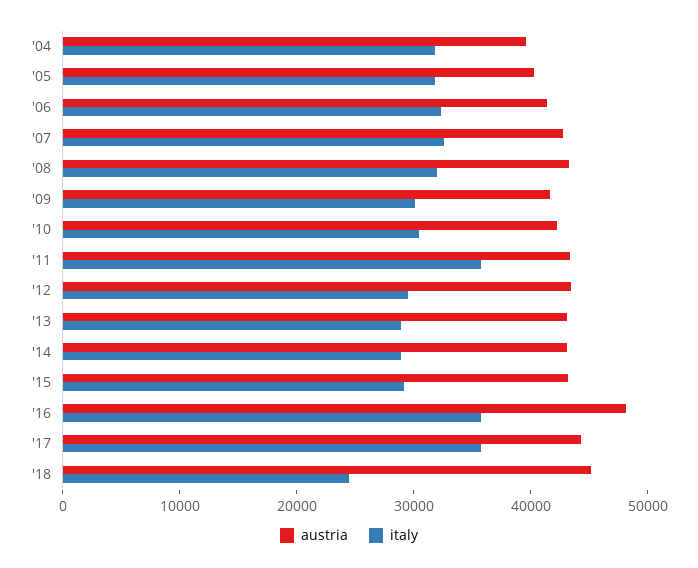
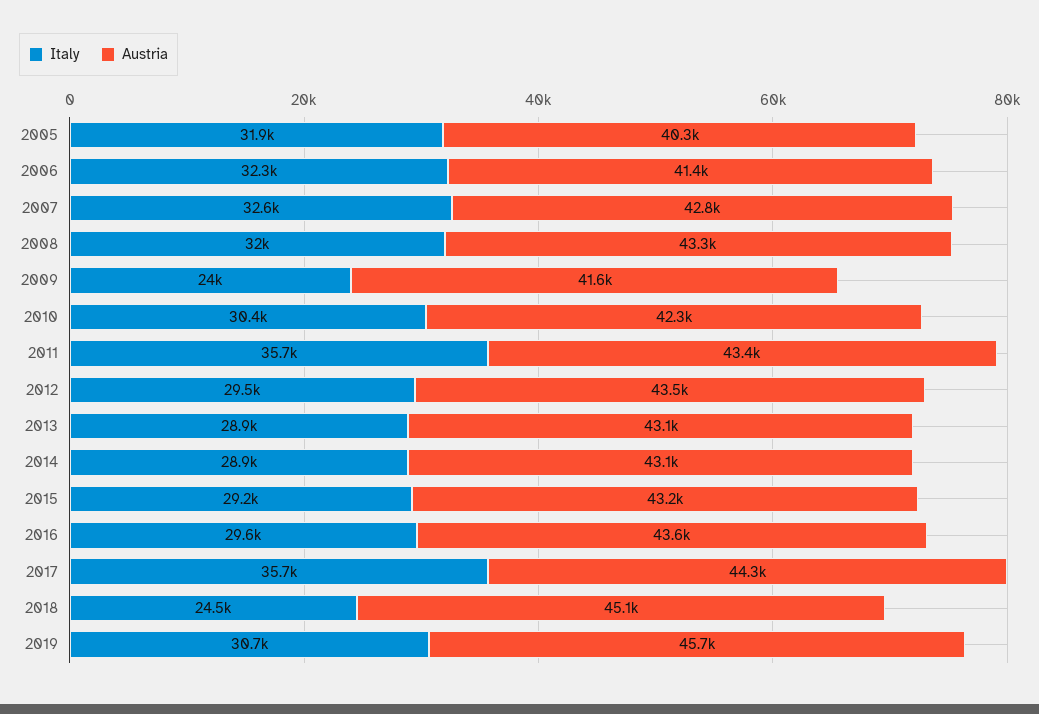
austria, '04: 40000 -> none
italy, '04: 32000 -> none
italy, '09: 30000 -> 24000
austria, '16: 48000 -> 43600
italy, '16: 36000 -> 29600
italy, 2019: none -> 30700
austria, 2019: none -> 45700

